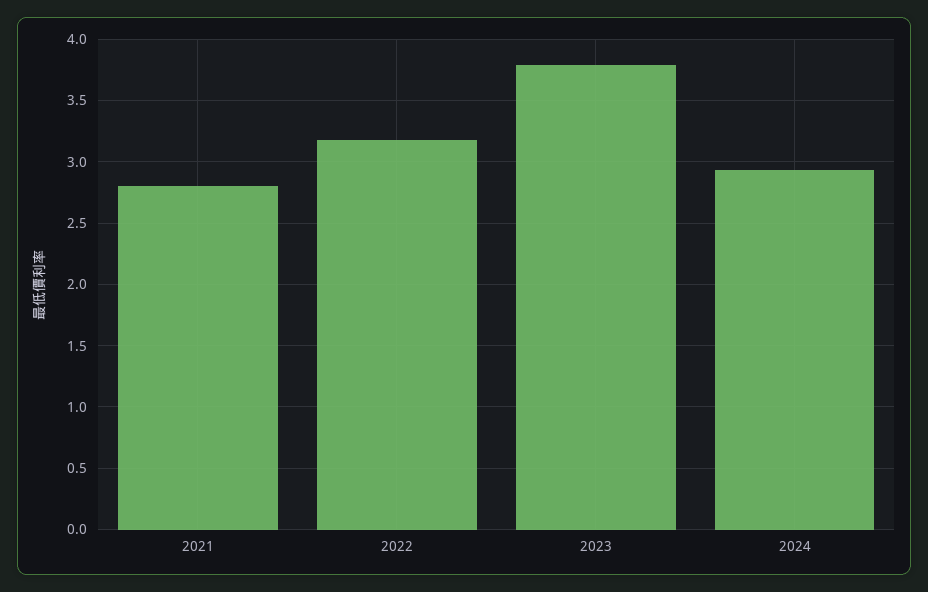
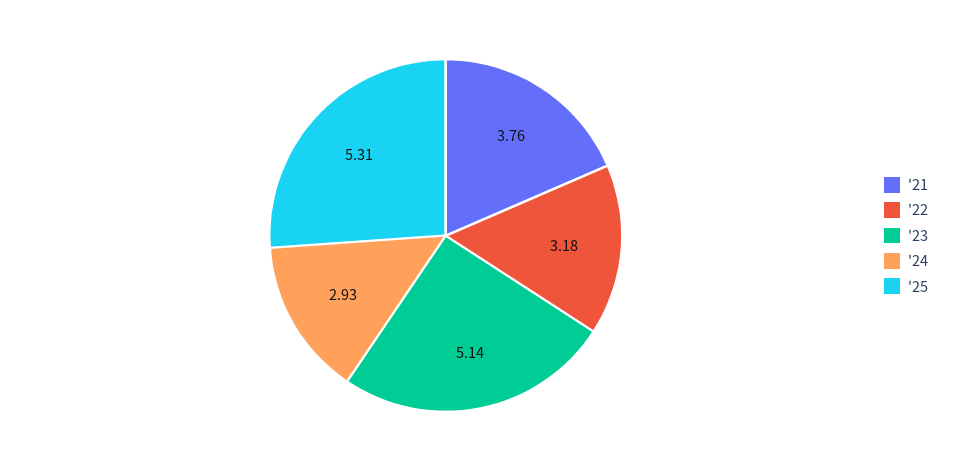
2021: 2.8 -> 3.76
2023: 3.8 -> 5.14
'25: none -> 5.31

